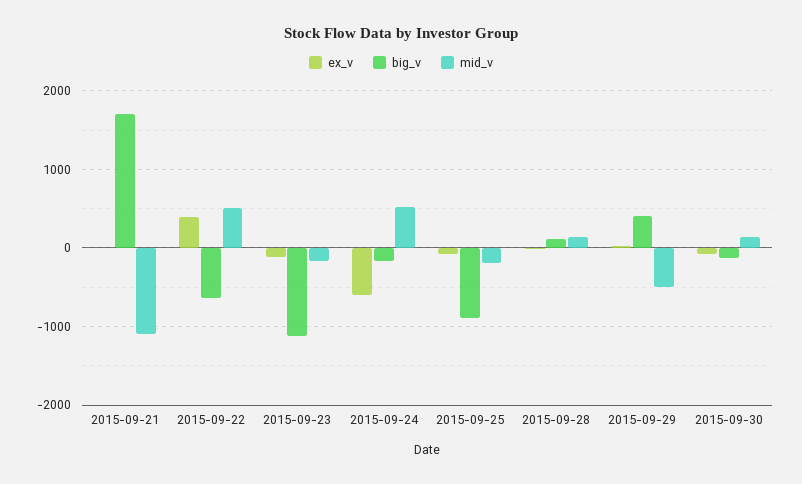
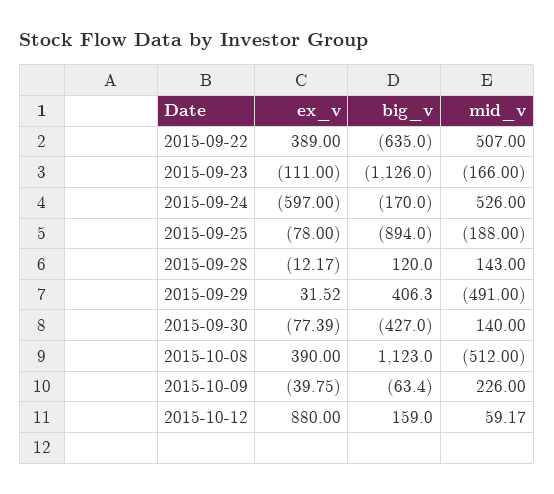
ex_v, 2015-09-21: 0 -> none
big_v, 2015-09-21: 1700 -> none
mid_v, 2015-09-21: -1100 -> none
big_v, 2015-09-30: -100 -> -427
ex_v, 2015-10-08: none -> 390
big_v, 2015-10-08: none -> 1123
mid_v, 2015-10-08: none -> -512
ex_v, 2015-10-09: none -> -39.75
big_v, 2015-10-09: none -> -63.4
mid_v, 2015-10-09: none -> 226
ex_v, 2015-10-12: none -> 880
big_v, 2015-10-12: none -> 159
mid_v, 2015-10-12: none -> 59.17

